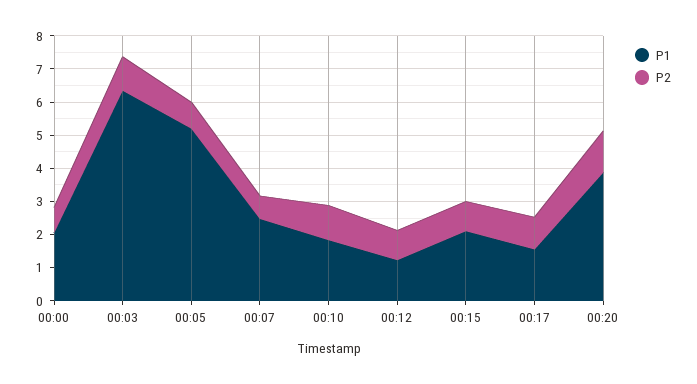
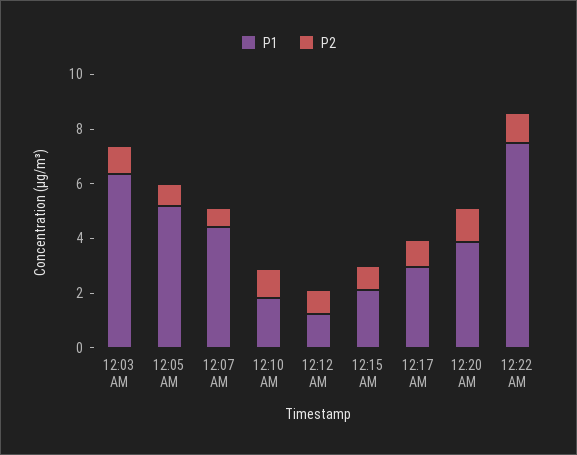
P1, 00:00: 2 -> none
P2, 00:00: 0.75 -> none
P1, 00:07: 2.5 -> 4.5
P1, 00:17: 1.5 -> 3
P1, 12:22 AM: none -> 7.5
P2, 12:22 AM: none -> 1

